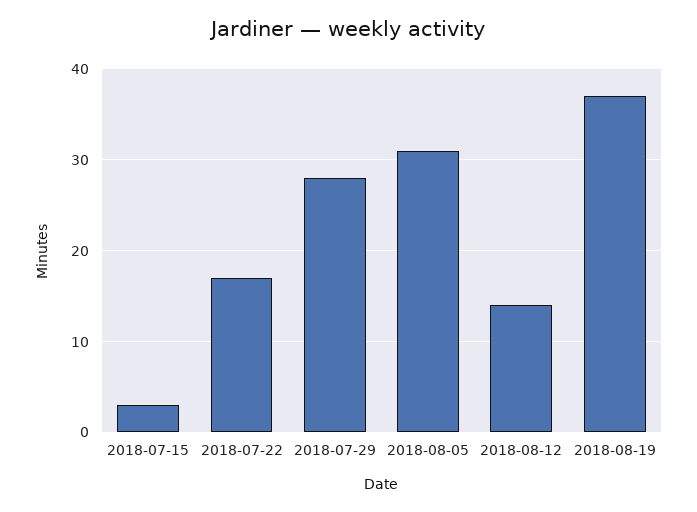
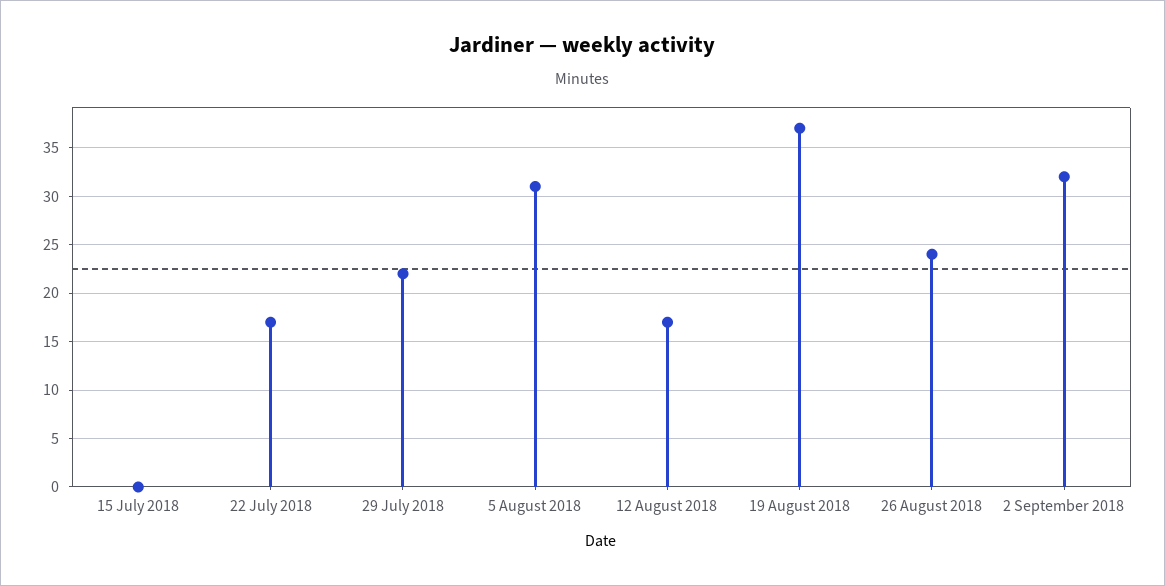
2018-07-15: 3 -> 0
2018-07-29: 28 -> 22
2018-08-12: 14 -> 17
26 August 2018: none -> 24
2 September 2018: none -> 32

